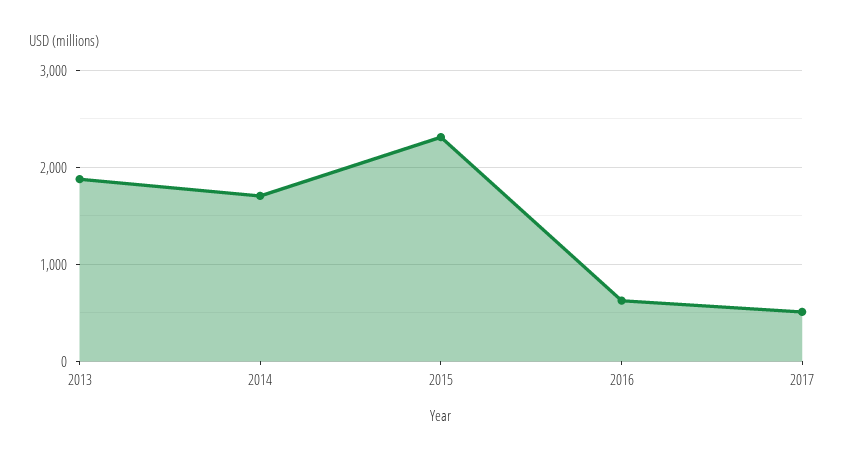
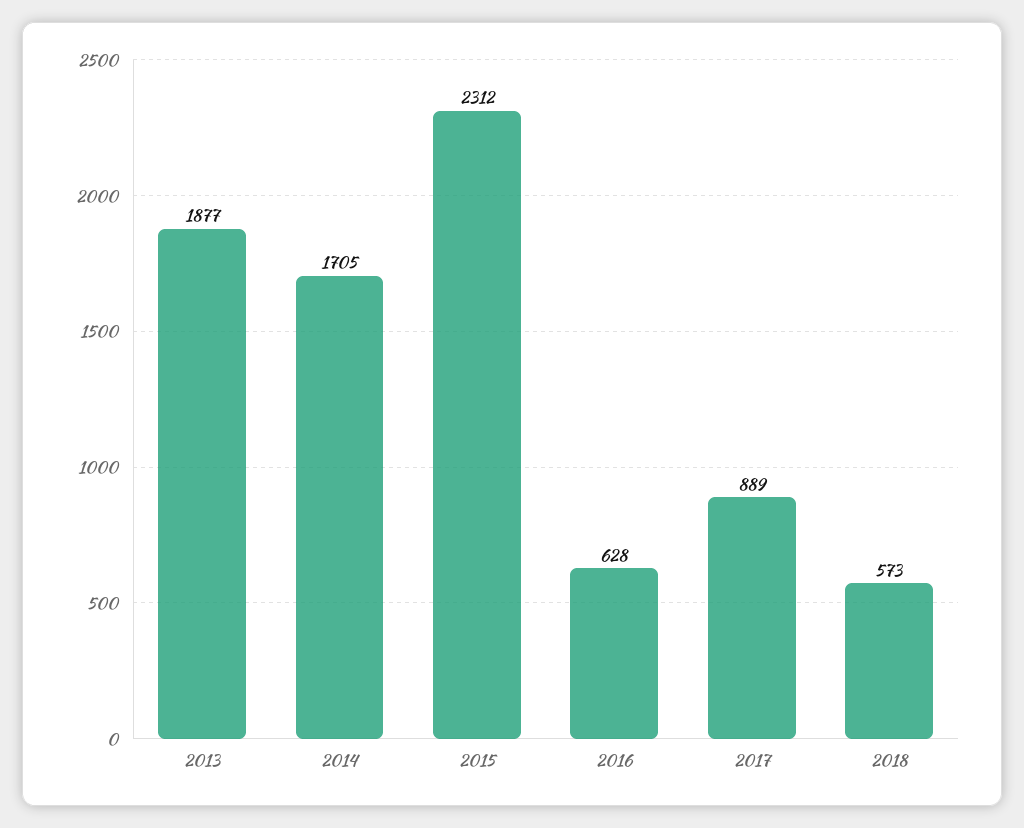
2017: 500 -> 889
2018: none -> 573

